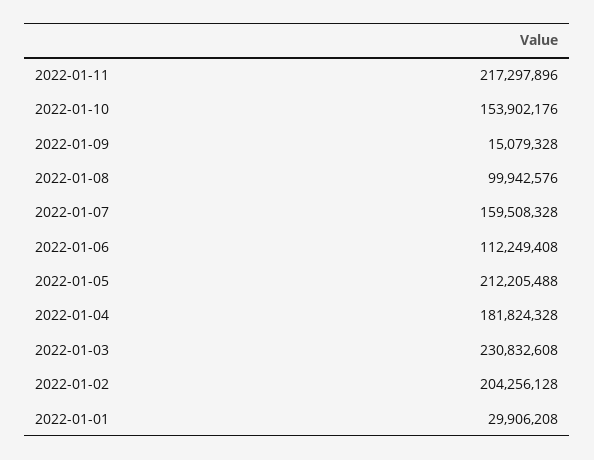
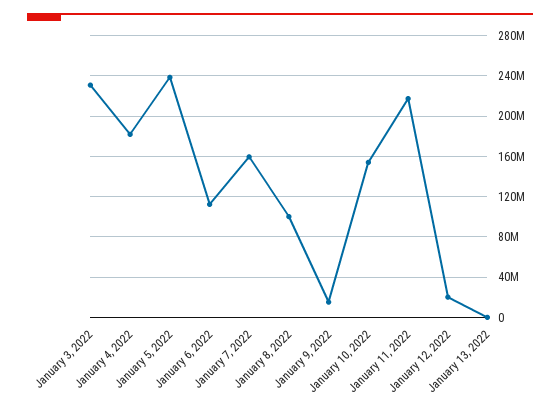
2022-01-05: 212205488 -> 240000000
2022-01-02: 204256128 -> none
2022-01-01: 29906208 -> none
January 12, 2022: none -> 20000000
January 13, 2022: none -> 0

